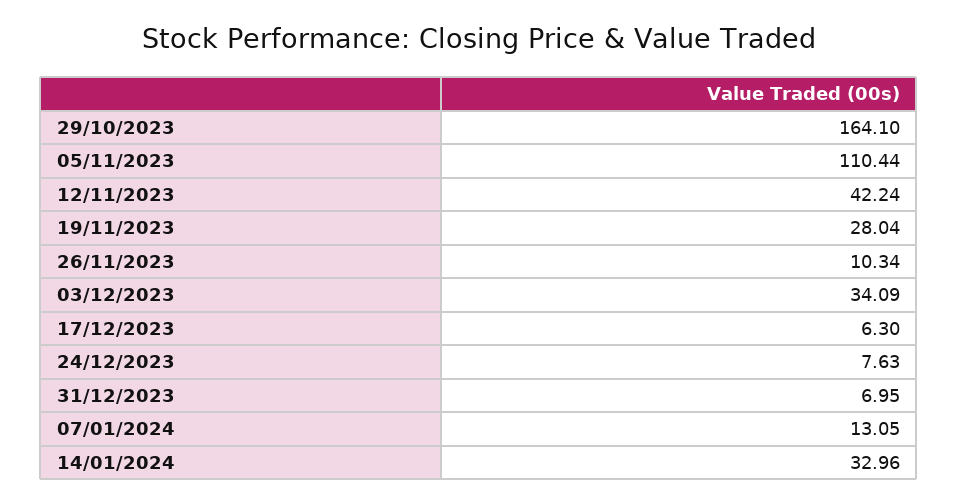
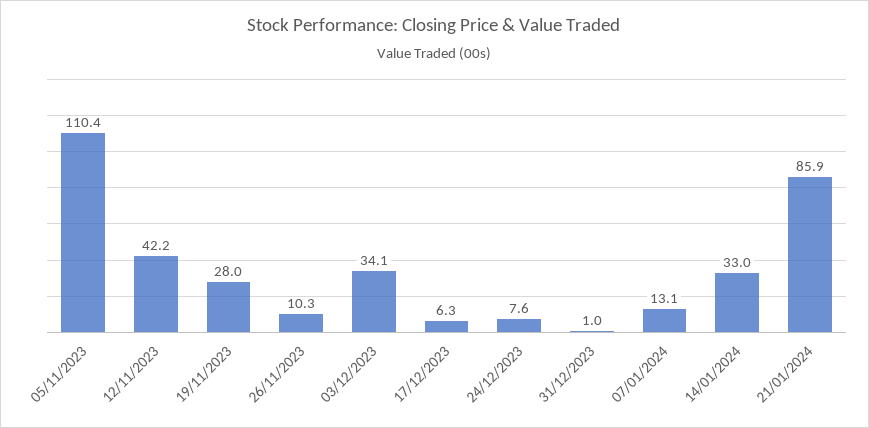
29/10/2023: 164.1 -> none
31/12/2023: 6.95 -> 1
21/01/2024: none -> 85.9

